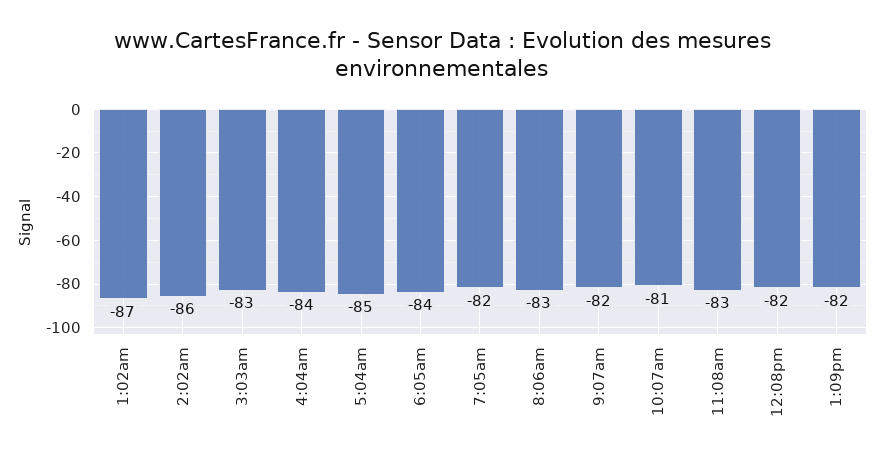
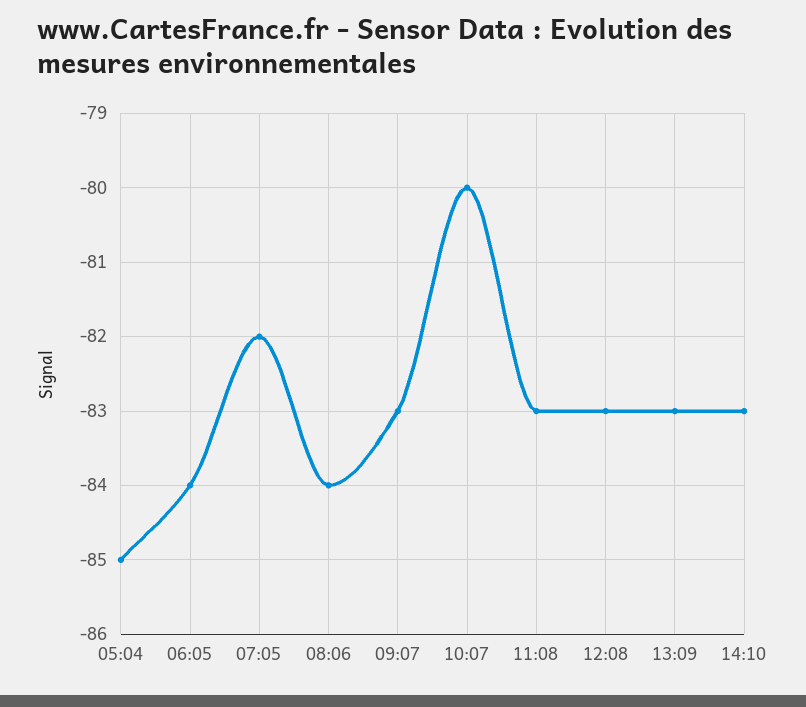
1:02am: -87 -> none
2:02am: -86 -> none
3:03am: -83 -> none
4:04am: -84 -> none
8:06am: -83 -> -84
9:07am: -82 -> -83
10:07am: -81 -> -80
12:08pm: -82 -> -83
1:09pm: -82 -> -83
14:10: none -> -83

